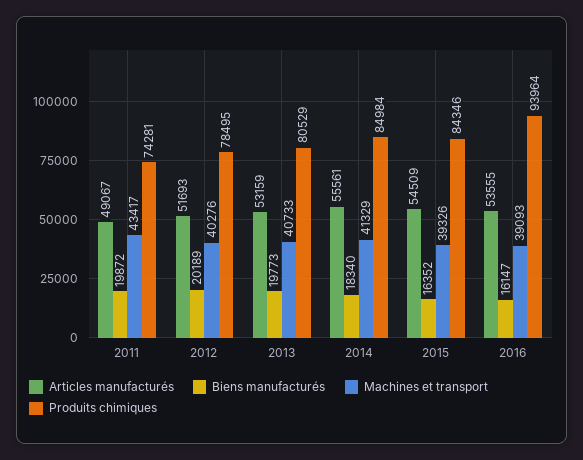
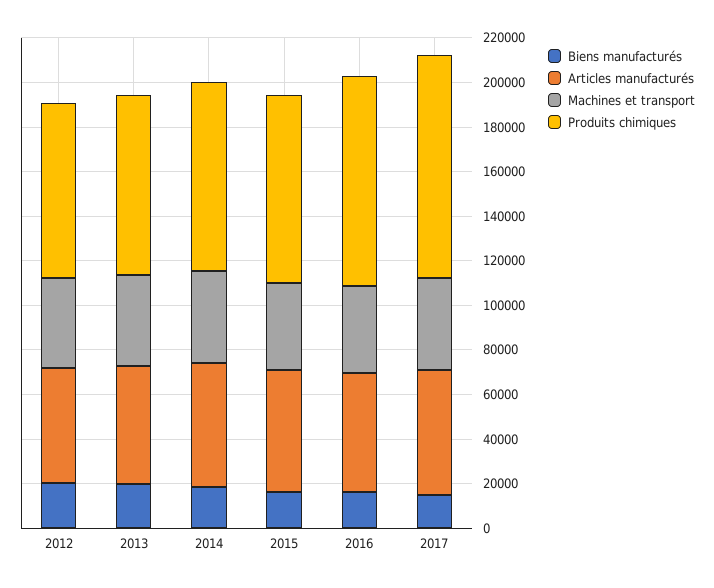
Articles manufacturés, 2011: 49067 -> none
Biens manufacturés, 2011: 19872 -> none
Machines et transport, 2011: 43417 -> none
Produits chimiques, 2011: 74281 -> none
Biens manufacturés, 2017: none -> 15000
Articles manufacturés, 2017: none -> 55000
Machines et transport, 2017: none -> 40000
Produits chimiques, 2017: none -> 100000

